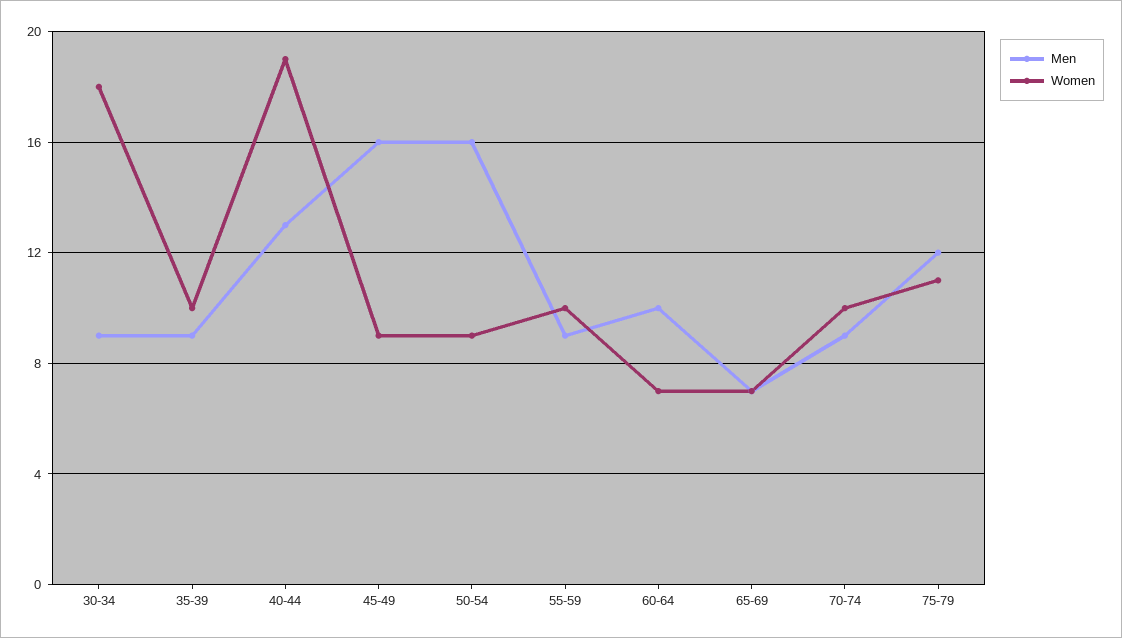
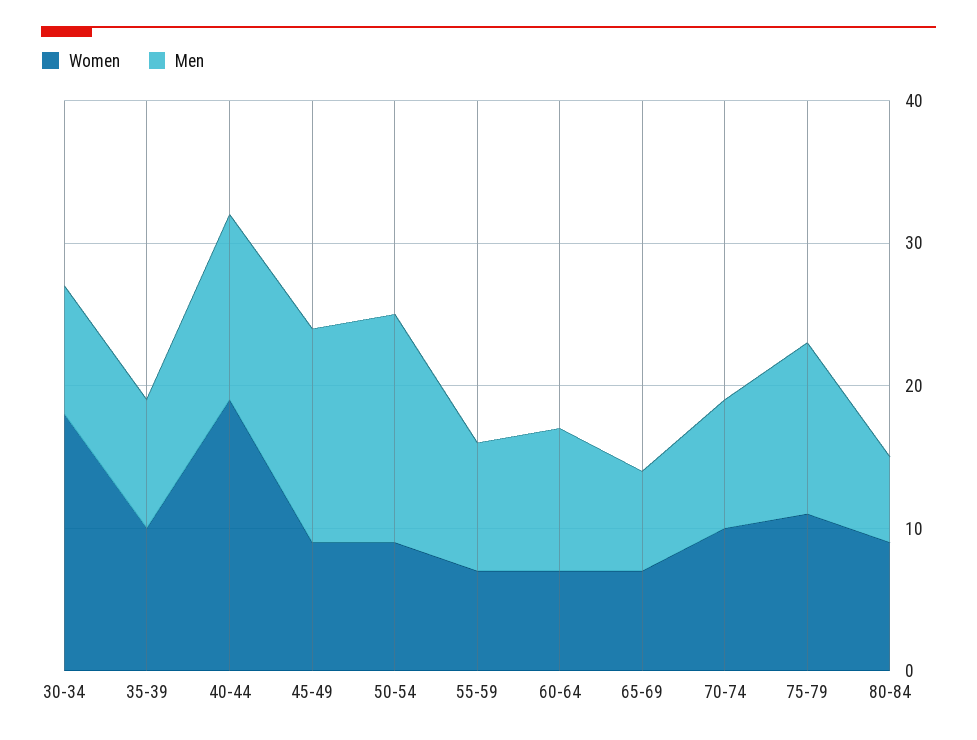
Men, 45-49: 16 -> 15
Women, 55-59: 10 -> 7
Women, 80-84: none -> 9
Men, 80-84: none -> 6

